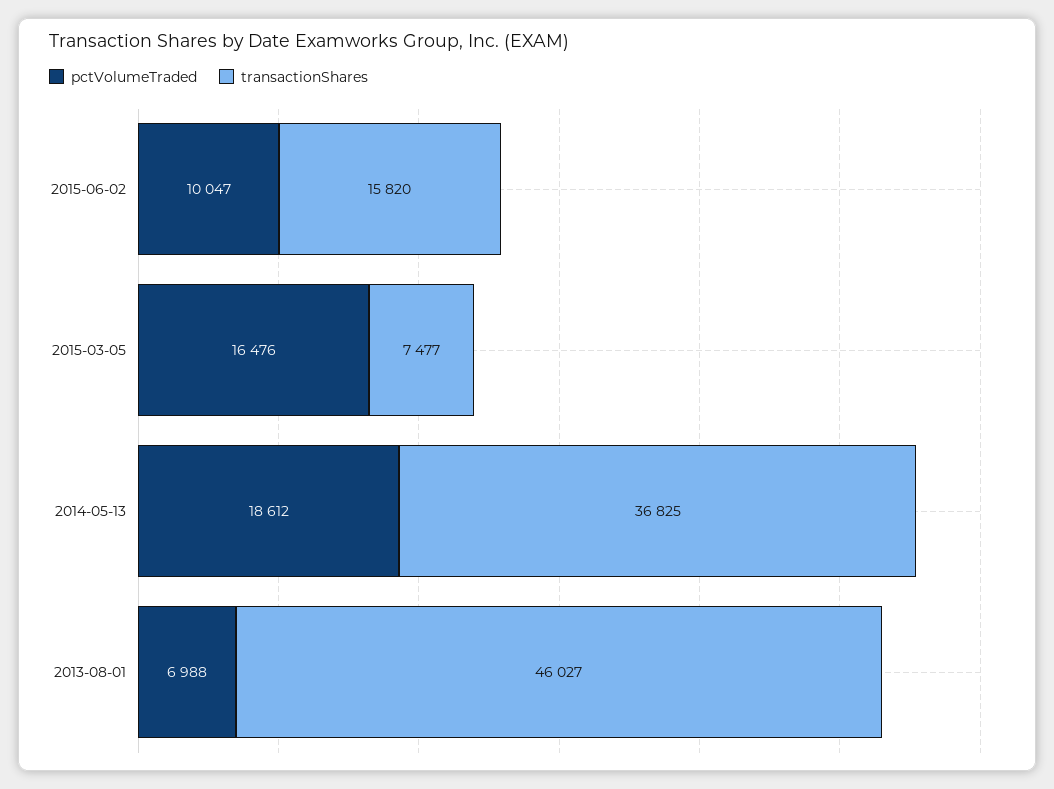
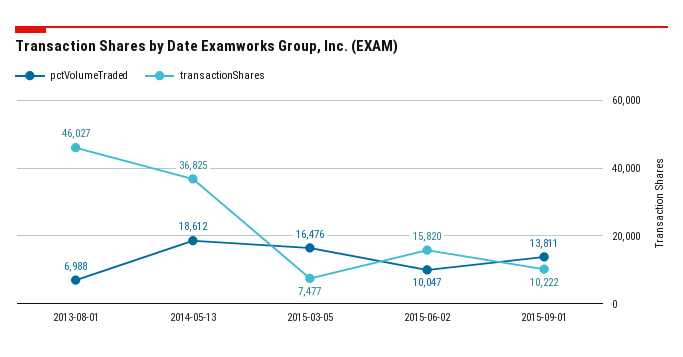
pctVolumeTraded, 2015-09-01: none -> 13811
transactionShares, 2015-09-01: none -> 10222

